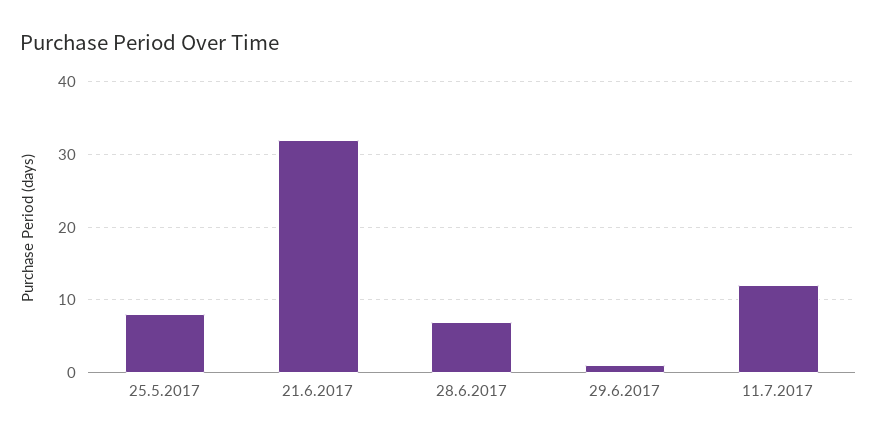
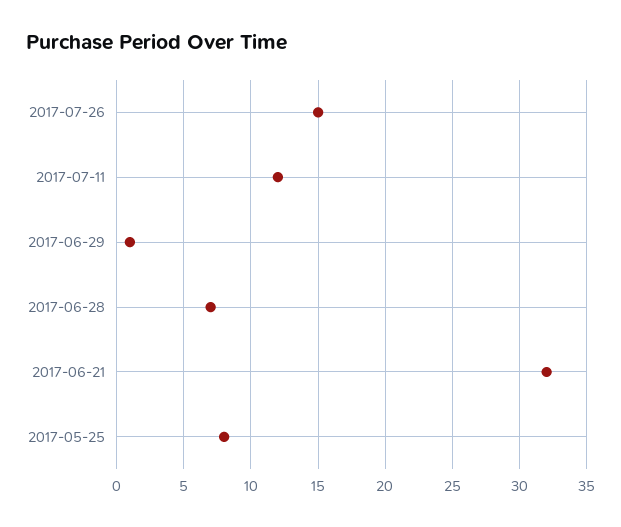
2017-07-26: none -> 15

